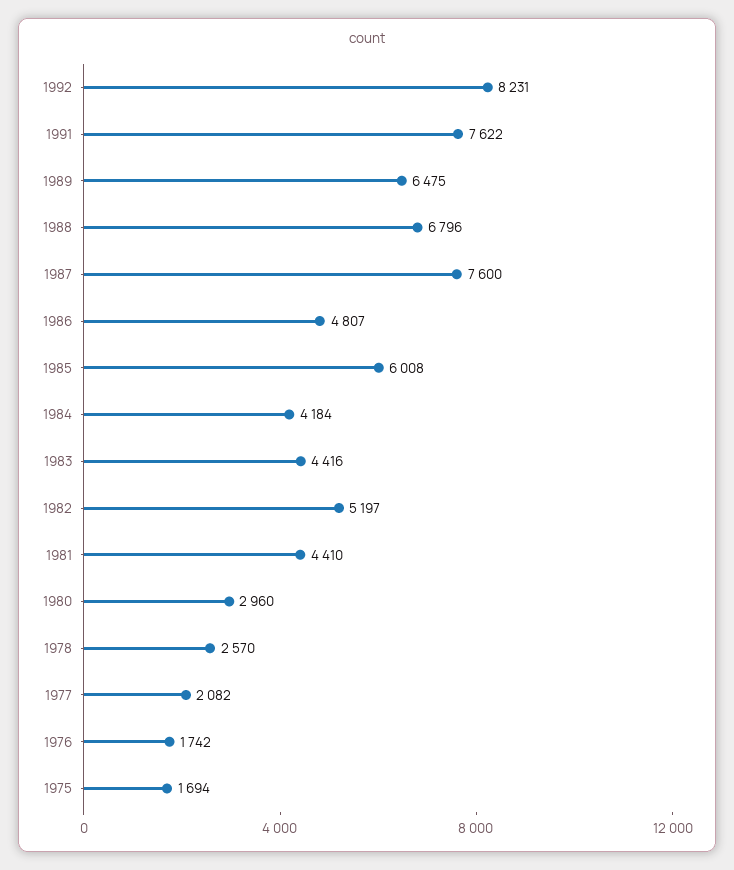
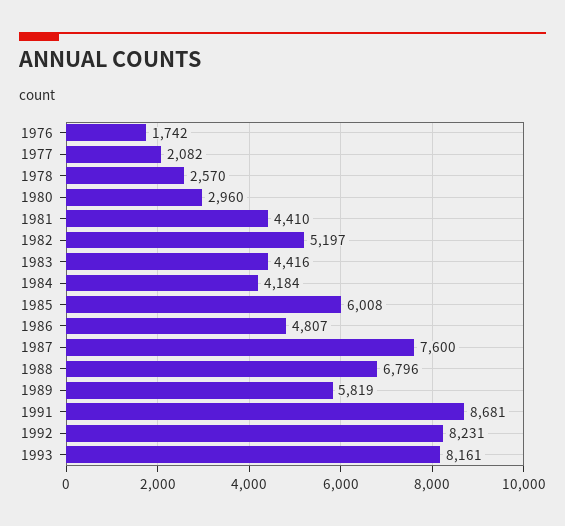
1991: 7622 -> 8681
1989: 6475 -> 5819
1975: 1694 -> none
1993: none -> 8161

